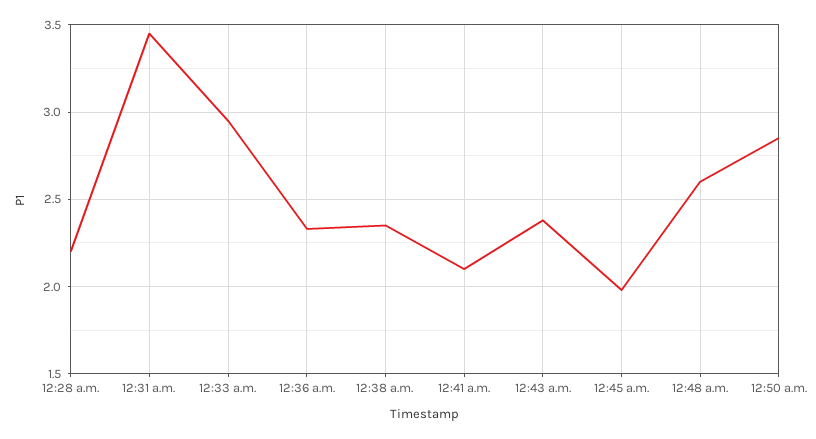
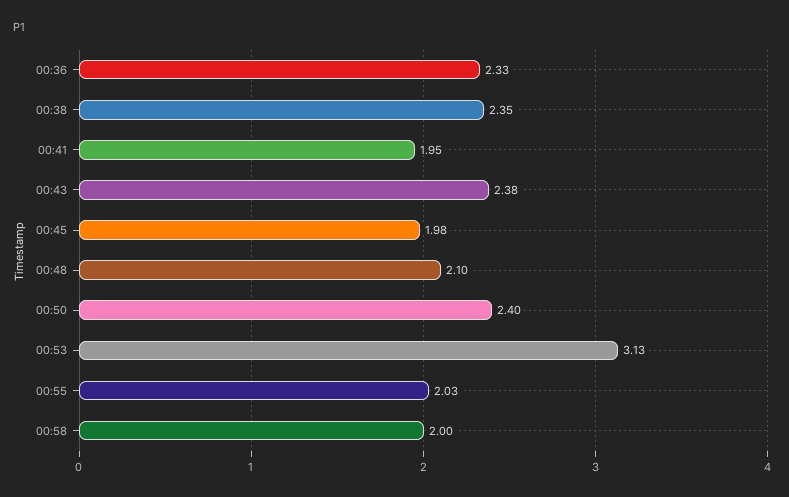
12:28 a.m.: 2.2 -> none
12:31 a.m.: 3.45 -> none
12:33 a.m.: 2.95 -> none
12:41 a.m.: 2.1 -> 1.95
12:48 a.m.: 2.6 -> 2.1
12:50 a.m.: 2.85 -> 2.4
00:53: none -> 3.13
00:55: none -> 2.03
00:58: none -> 2

